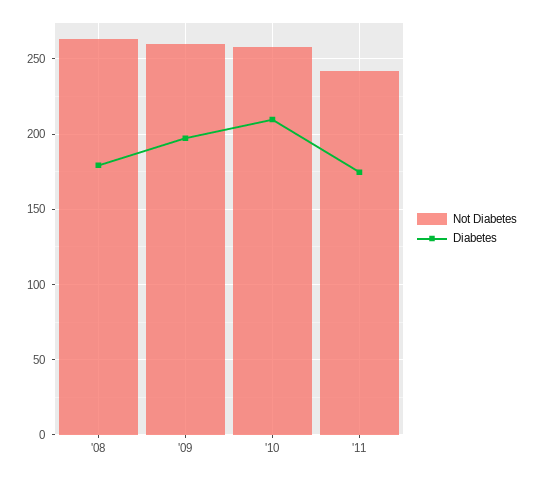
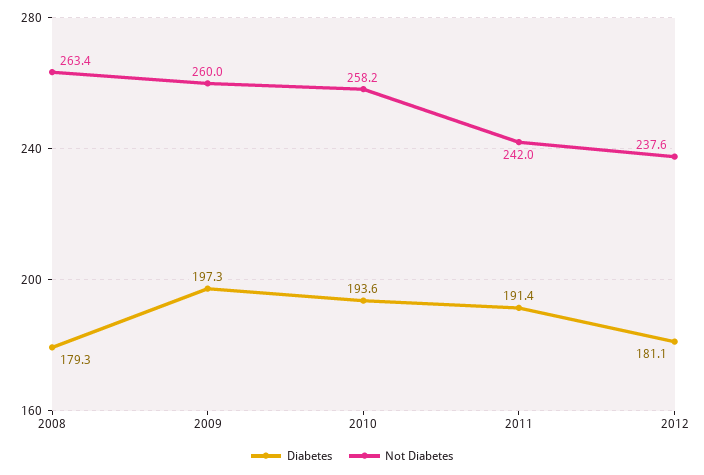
Diabetes, '10: 210 -> 193.6
Diabetes, '11: 175 -> 191.4
Diabetes, 2012: none -> 181.1
Not Diabetes, 2012: none -> 237.6

